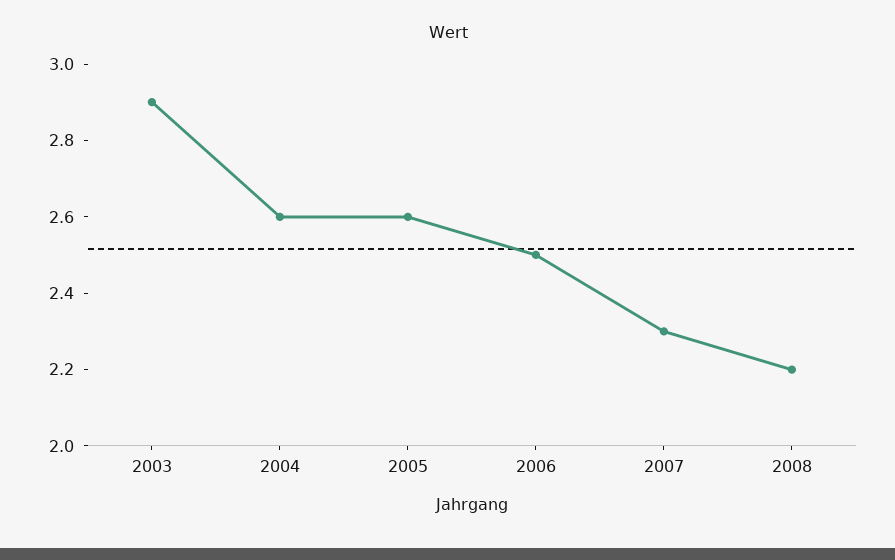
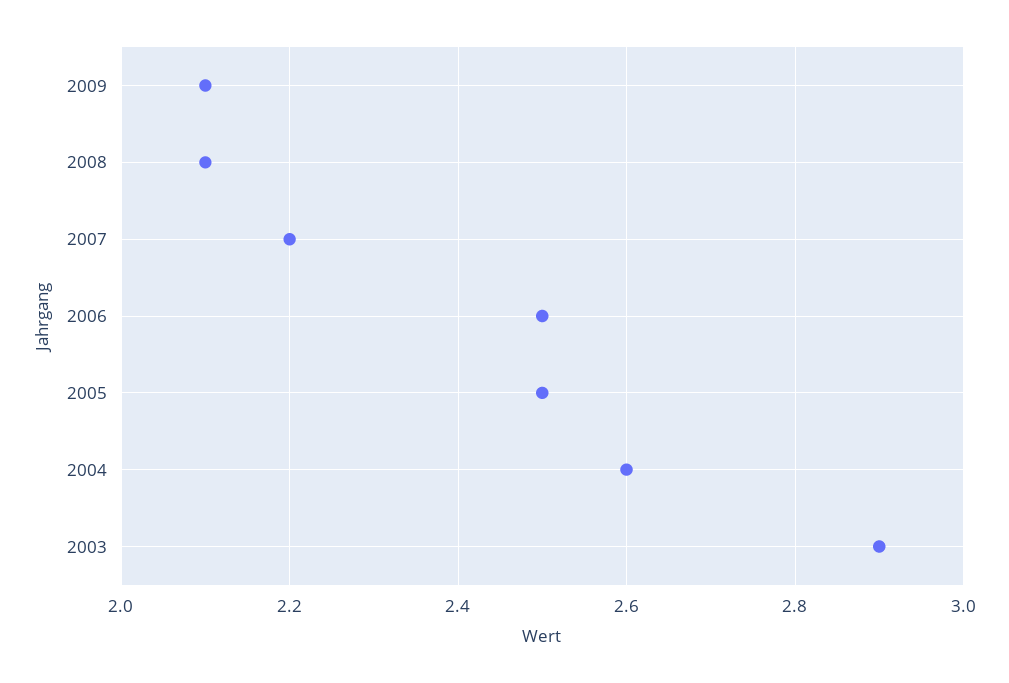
2005: 2.6 -> 2.5
2007: 2.3 -> 2.2
2008: 2.2 -> 2.1
2009: none -> 2.1

